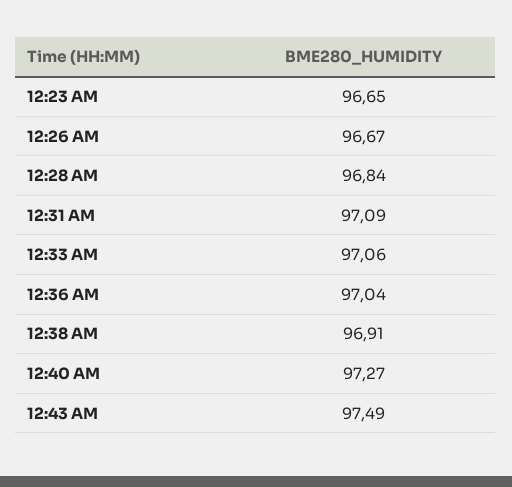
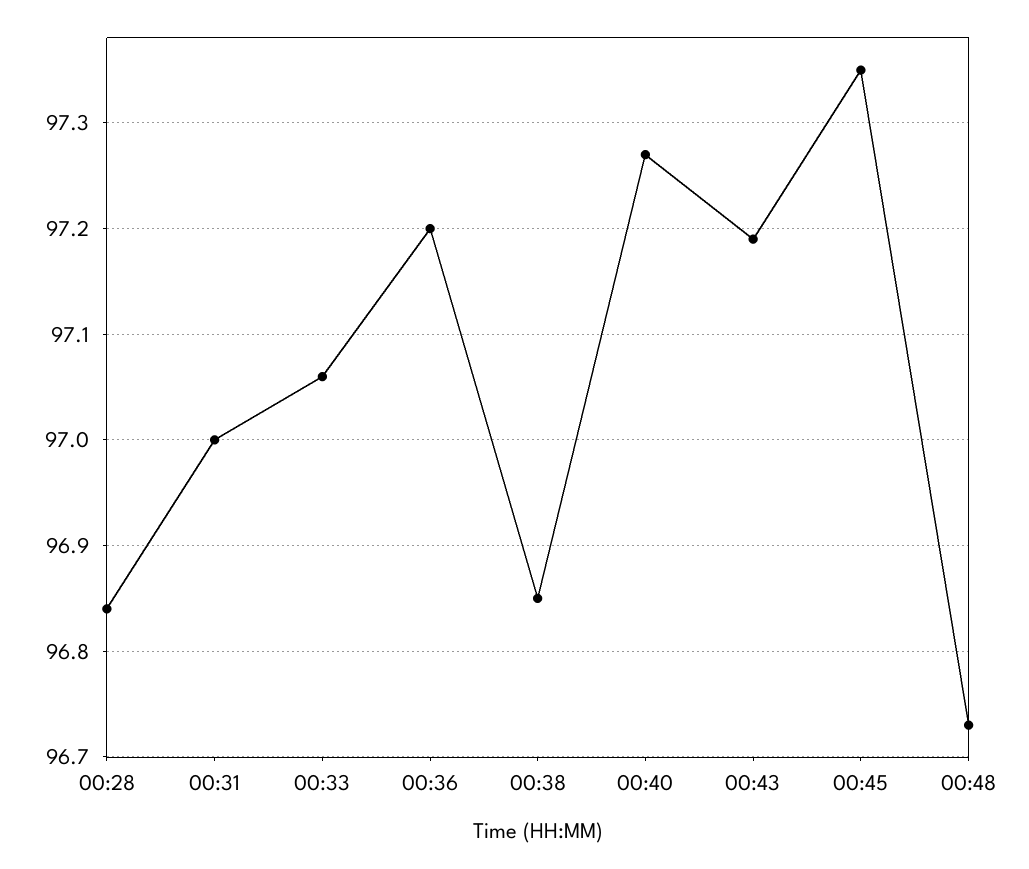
12:23 AM: 96.65 -> none
12:26 AM: 96.67 -> none
12:31 AM: 97.09 -> 97
12:36 AM: 97.04 -> 97.2
12:38 AM: 96.91 -> 96.85
12:43 AM: 97.49 -> 97.19
00:45: none -> 97.35
00:48: none -> 96.73

